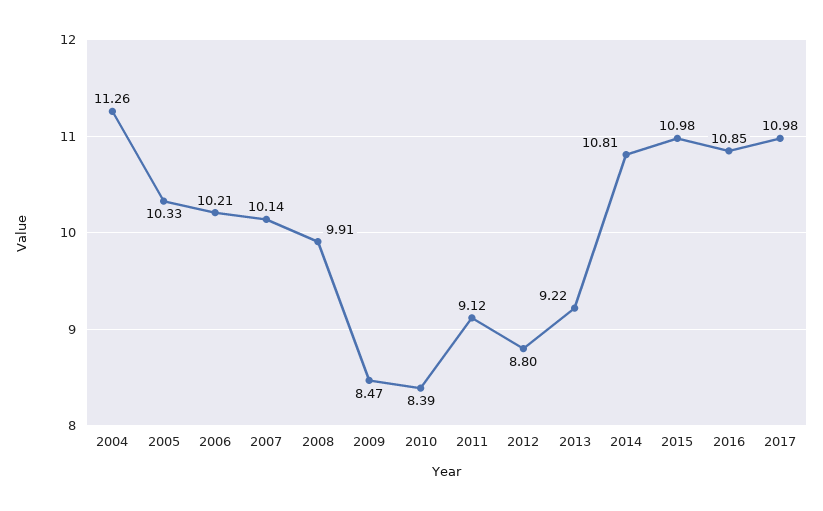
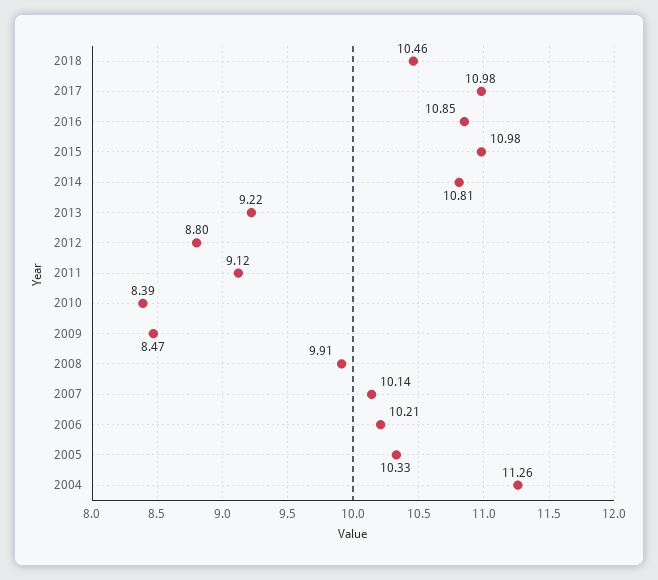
2018: none -> 10.46

